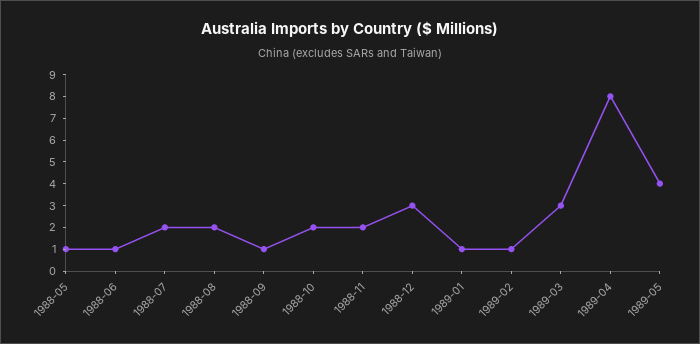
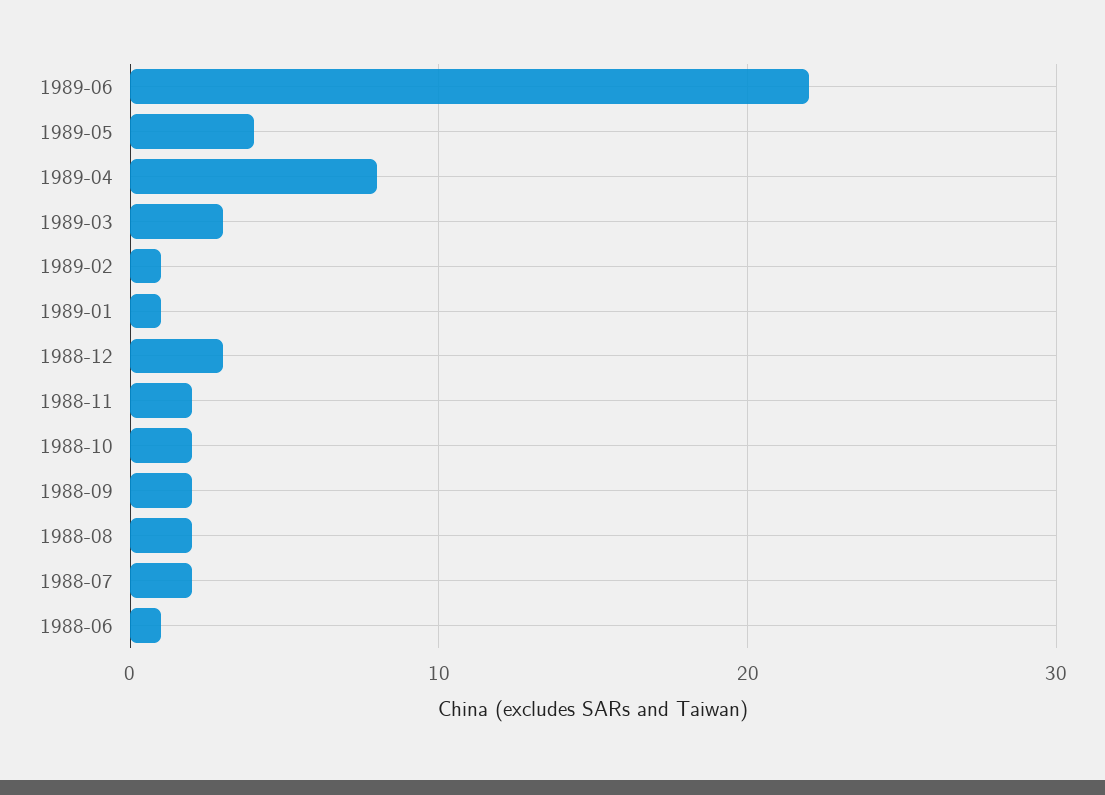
1988-05: 1 -> none
1988-09: 1 -> 2
1989-06: none -> 22

